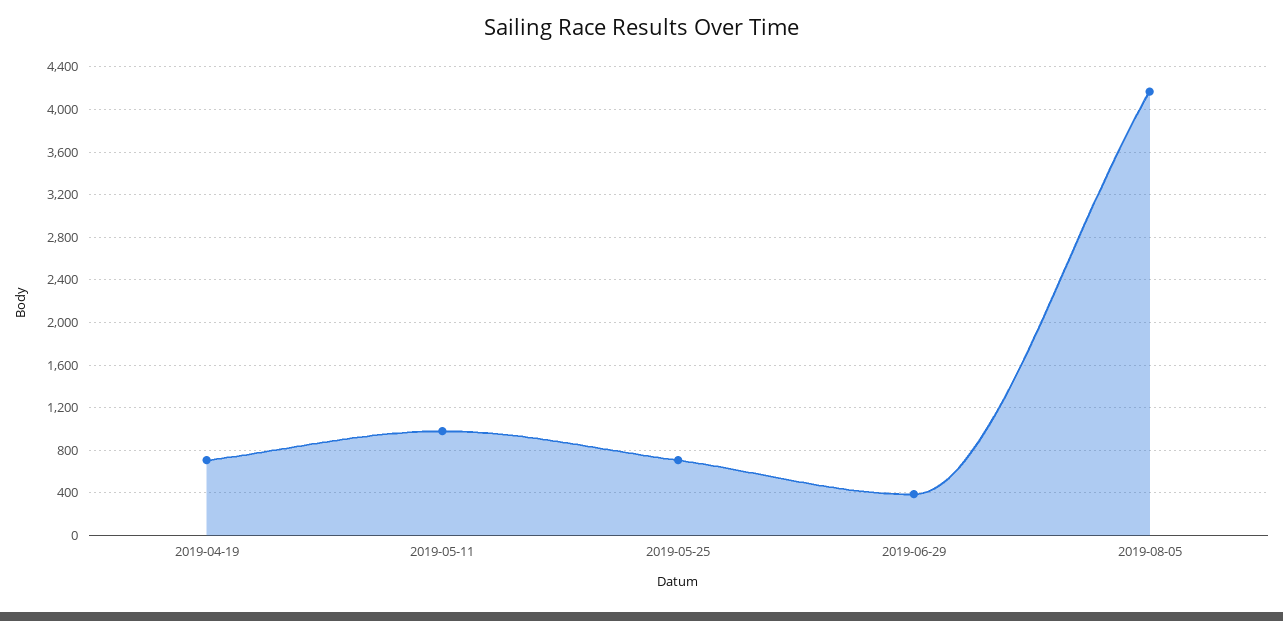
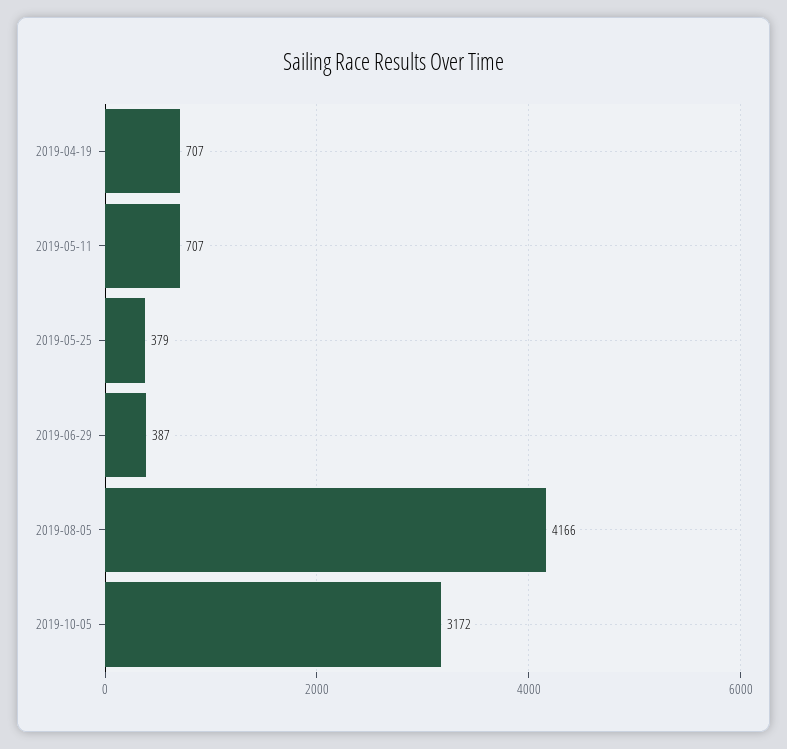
2019-05-11: 1000 -> 707
2019-05-25: 700 -> 379
2019-10-05: none -> 3172

